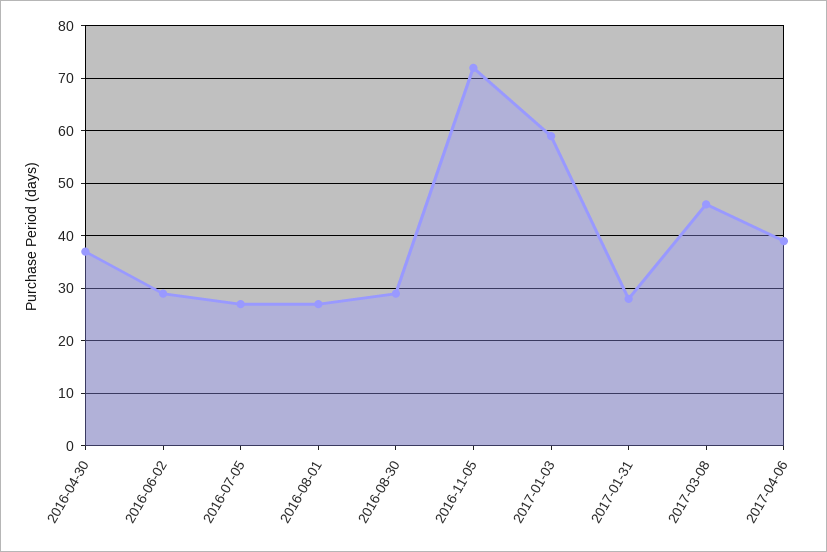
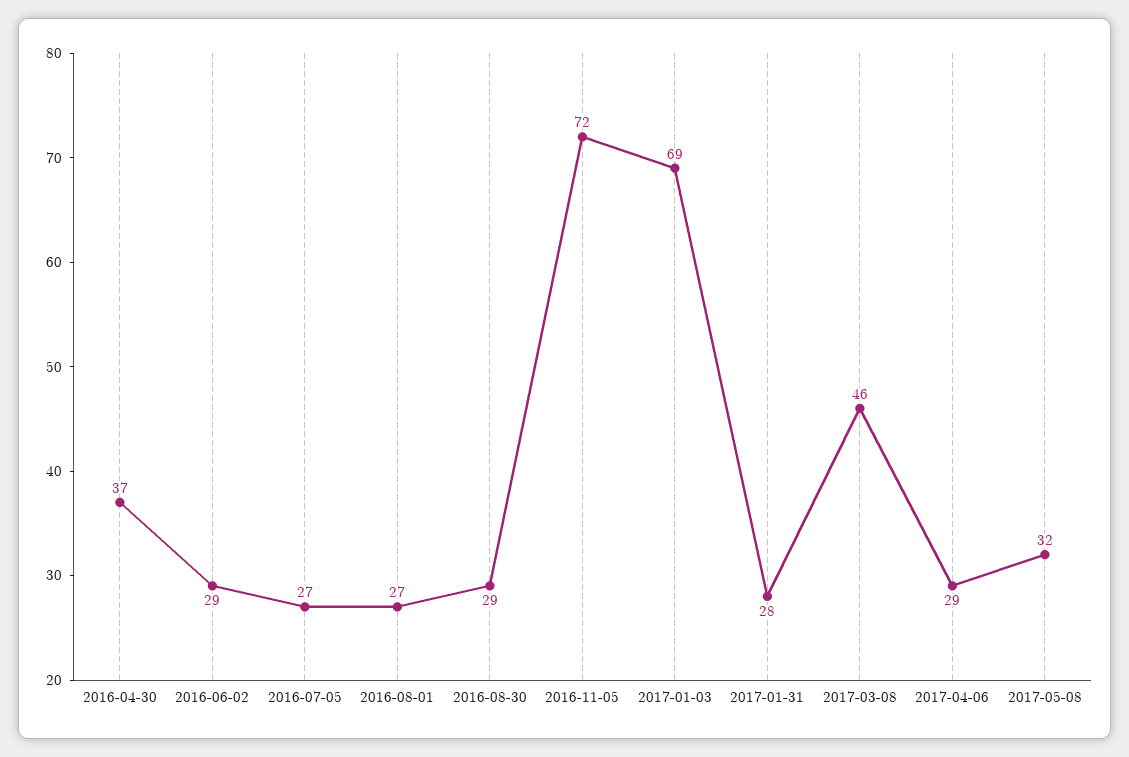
2017-01-03: 60 -> 69
2017-04-06: 40 -> 29
2017-05-08: none -> 32

